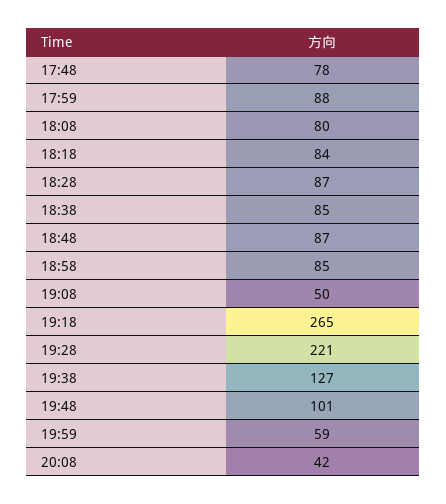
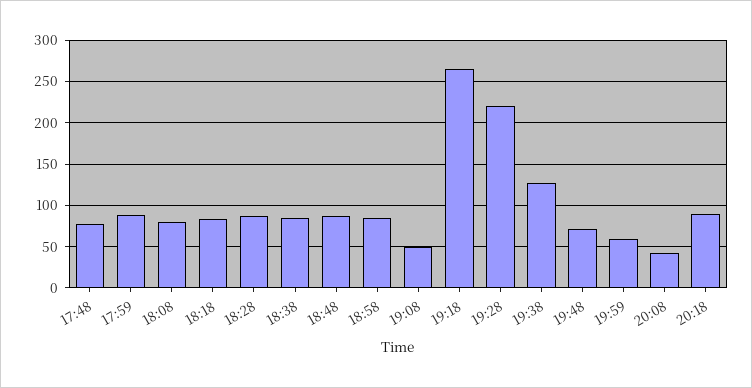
19:48: 101 -> 70
20:18: none -> 90

